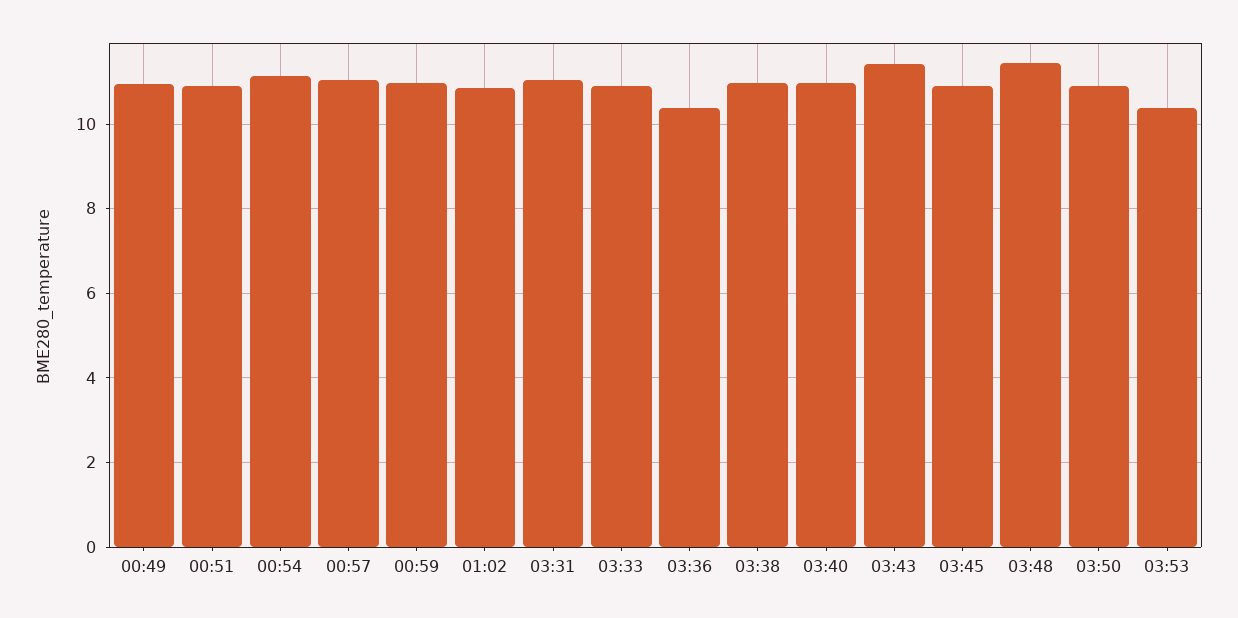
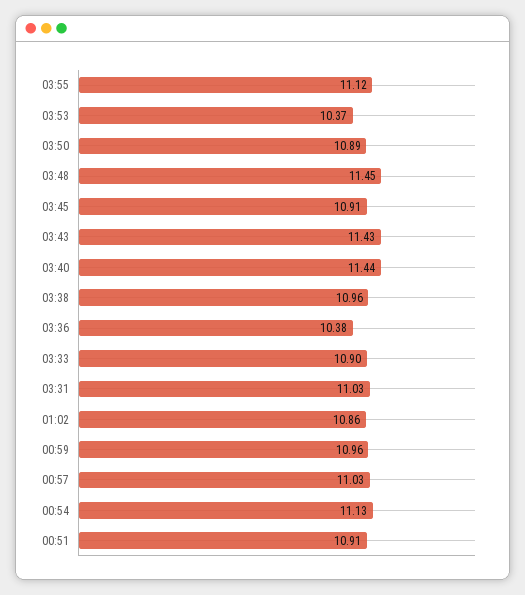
00:49: 11 -> none
03:40: 11 -> 11.44
03:55: none -> 11.12

